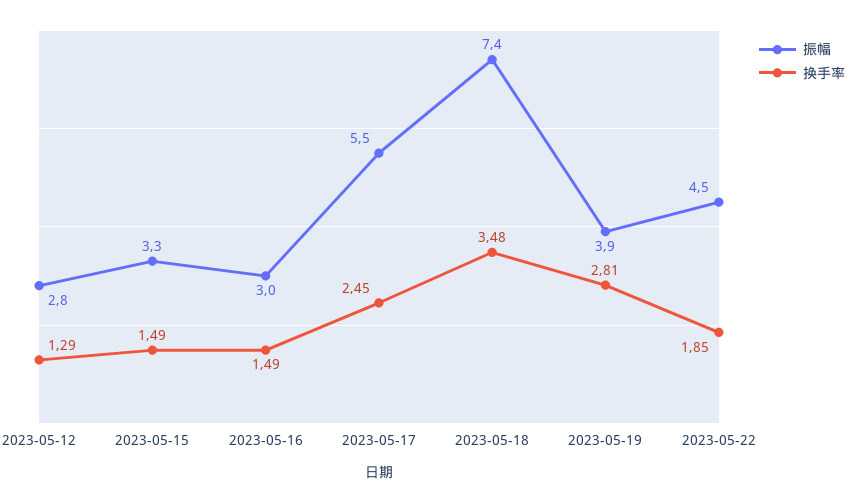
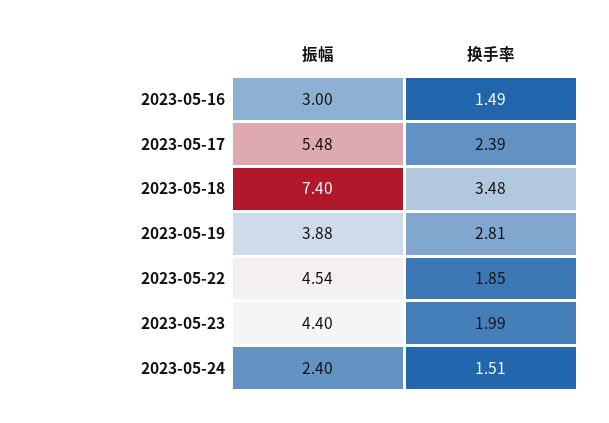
振幅, 2023-05-12: 2.8 -> none
换手率, 2023-05-12: 1.29 -> none
振幅, 2023-05-15: 3.3 -> none
换手率, 2023-05-15: 1.49 -> none
换手率, 2023-05-17: 2.45 -> 2.39
振幅, 2023-05-23: none -> 4.4
换手率, 2023-05-23: none -> 1.99
振幅, 2023-05-24: none -> 2.4
换手率, 2023-05-24: none -> 1.51

